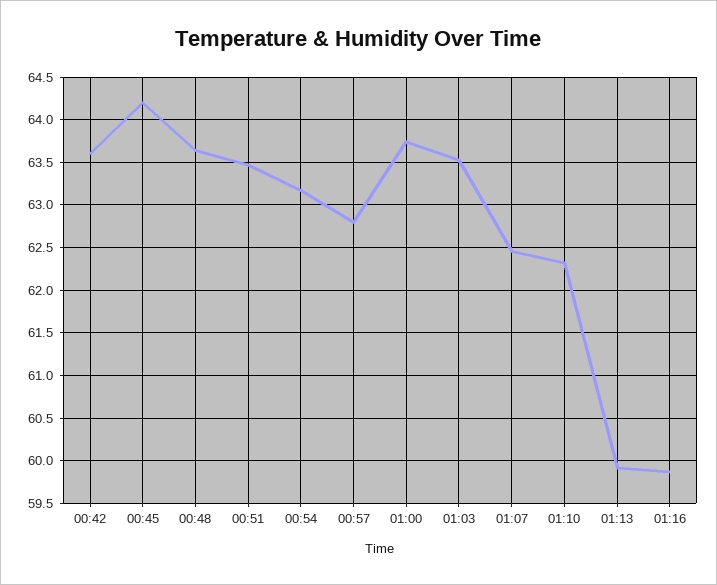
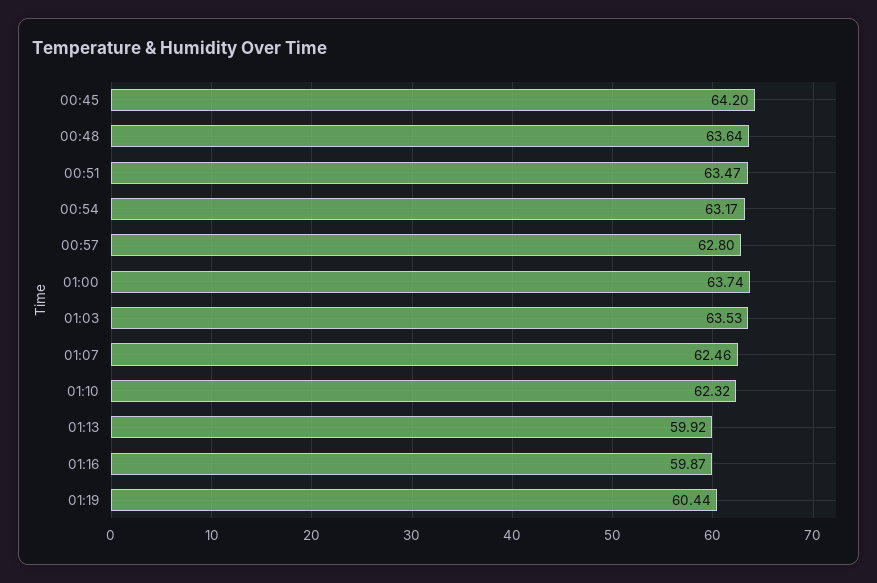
00:42: 63.6 -> none
01:19: none -> 60.44

